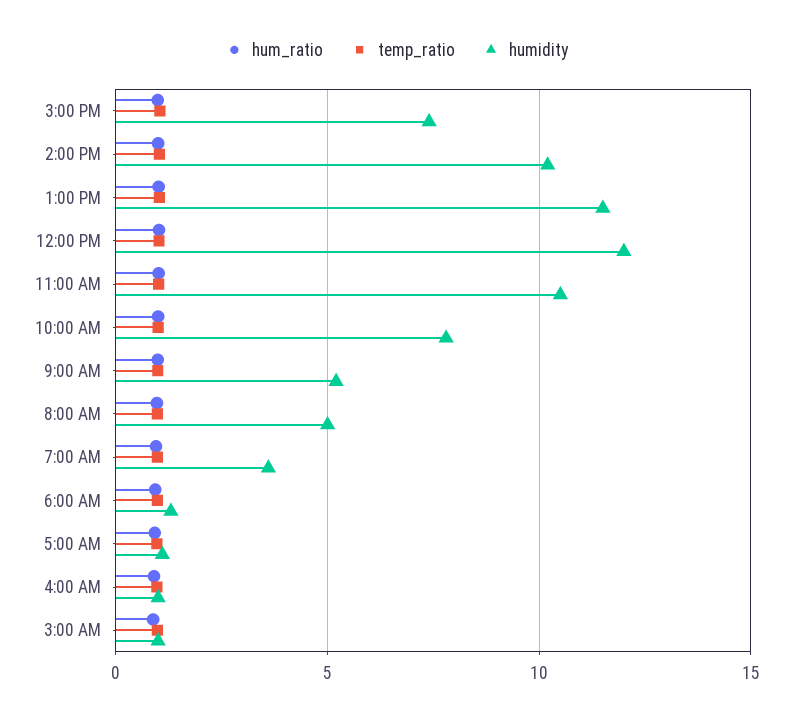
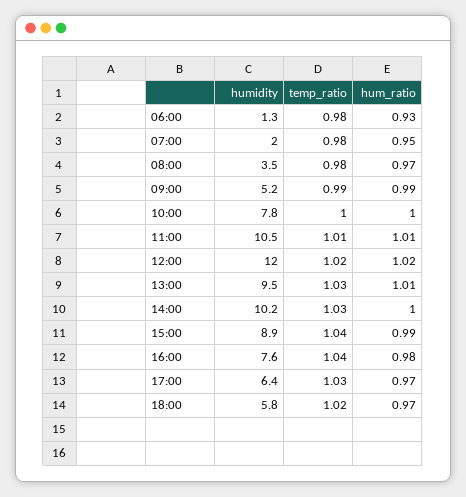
humidity, 3:00 PM: 7.5 -> 8.9
humidity, 1:00 PM: 11.5 -> 9.5
humidity, 8:00 AM: 5 -> 3.5
humidity, 7:00 AM: 3.5 -> 2
hum_ratio, 5:00 AM: 1 -> none
temp_ratio, 5:00 AM: 1 -> none
humidity, 5:00 AM: 1 -> none
hum_ratio, 4:00 AM: 1 -> none
temp_ratio, 4:00 AM: 1 -> none
humidity, 4:00 AM: 1 -> none
hum_ratio, 3:00 AM: 1 -> none
temp_ratio, 3:00 AM: 1 -> none
humidity, 3:00 AM: 1 -> none
humidity, 16:00: none -> 7.6
temp_ratio, 16:00: none -> 1.04
hum_ratio, 16:00: none -> 0.98
humidity, 17:00: none -> 6.4
temp_ratio, 17:00: none -> 1.03
hum_ratio, 17:00: none -> 0.97
humidity, 18:00: none -> 5.8
temp_ratio, 18:00: none -> 1.02
hum_ratio, 18:00: none -> 0.97

